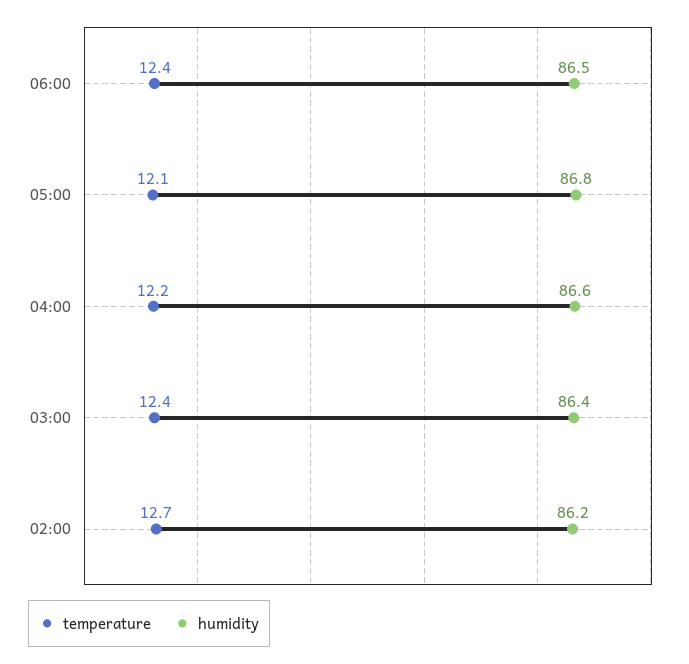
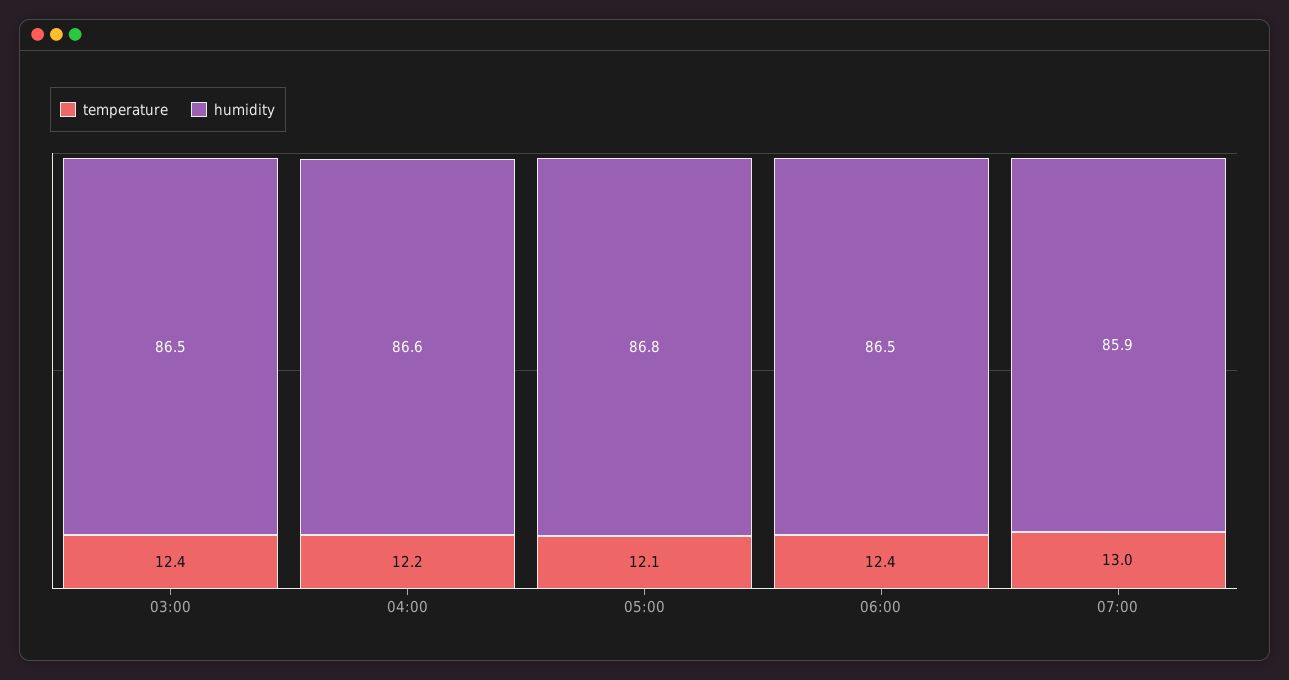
humidity, 03:00: 86.4 -> 86.5
temperature, 02:00: 12.7 -> none
humidity, 02:00: 86.2 -> none
temperature, 07:00: none -> 13
humidity, 07:00: none -> 85.9

